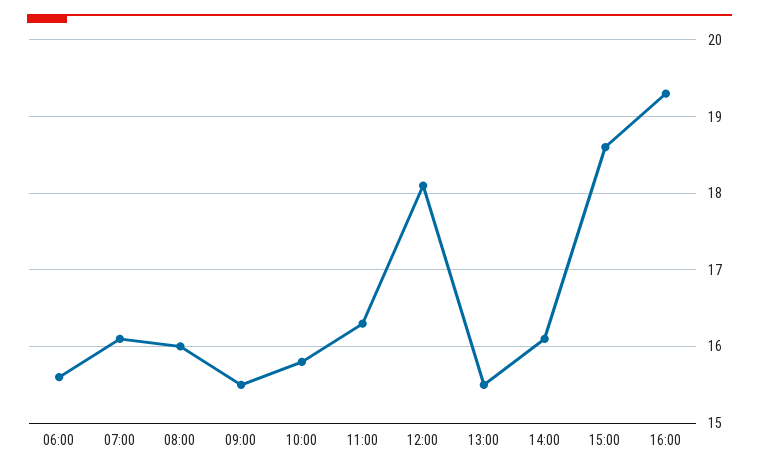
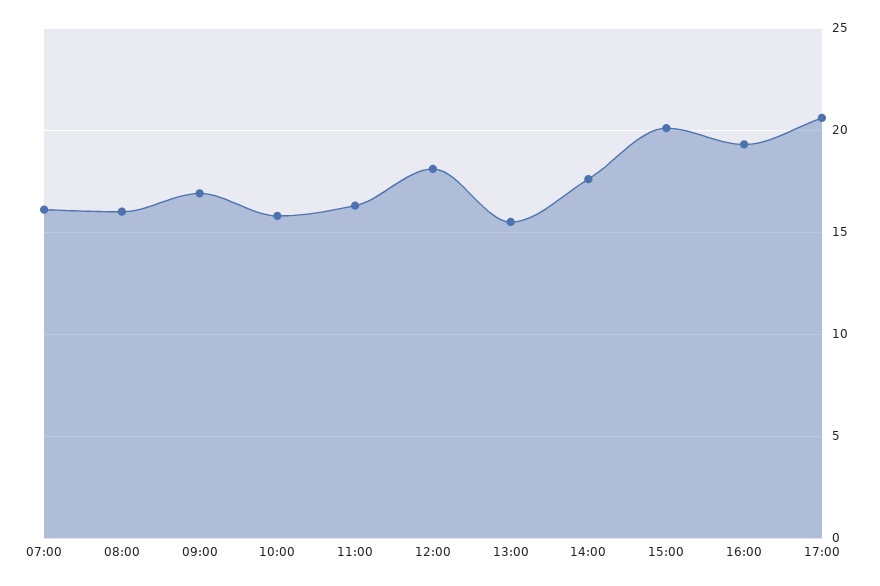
06:00: 15.6 -> none
09:00: 15.5 -> 17
14:00: 16.1 -> 17.5
15:00: 18.6 -> 20
17:00: none -> 20.5

